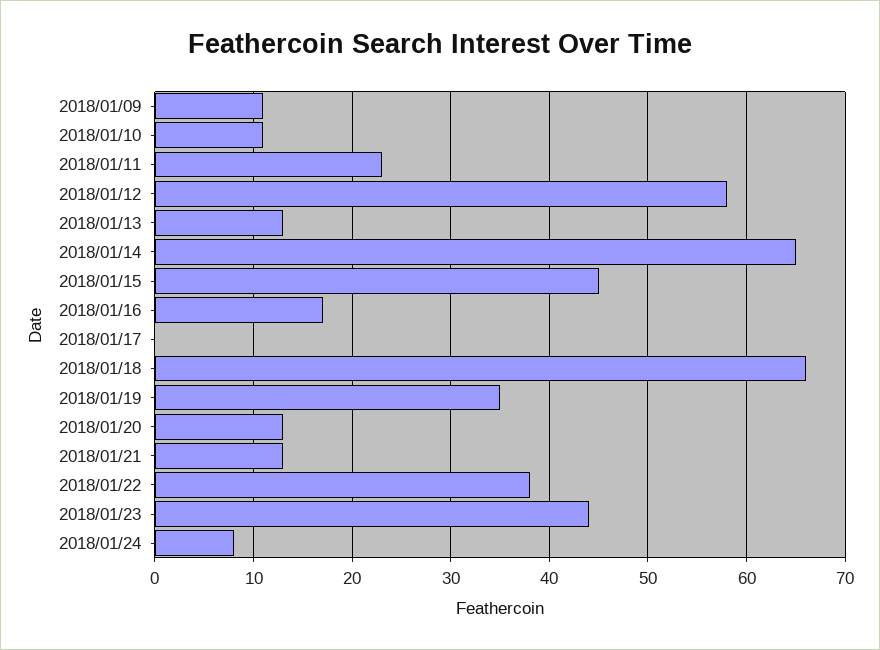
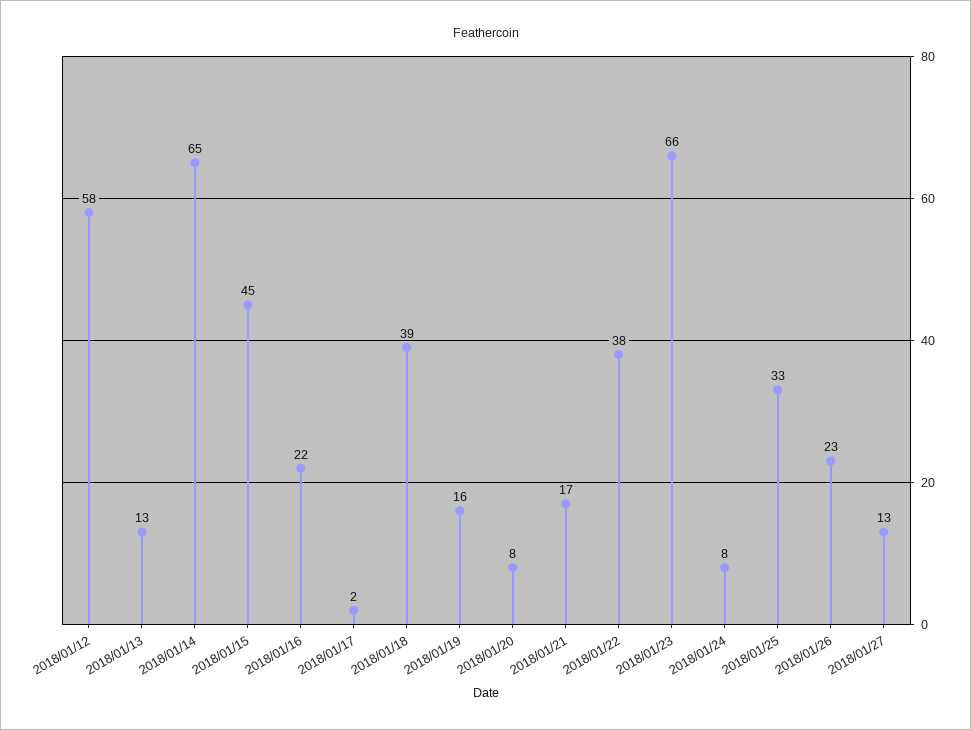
2018/01/09: 11 -> none
2018/01/10: 11 -> none
2018/01/11: 23 -> none
2018/01/16: 17 -> 22
2018/01/17: 0 -> 2
2018/01/18: 66 -> 39
2018/01/19: 35 -> 16
2018/01/20: 13 -> 8
2018/01/21: 13 -> 17
2018/01/23: 44 -> 66
2018/01/25: none -> 33
2018/01/26: none -> 23
2018/01/27: none -> 13

